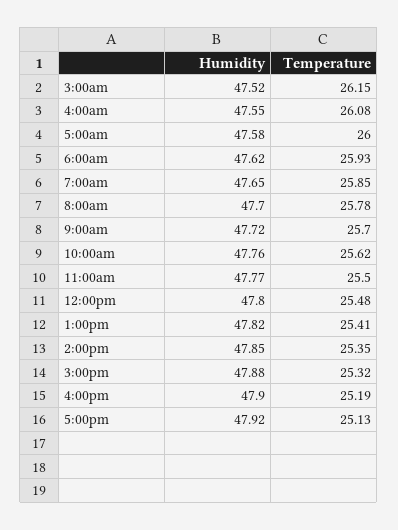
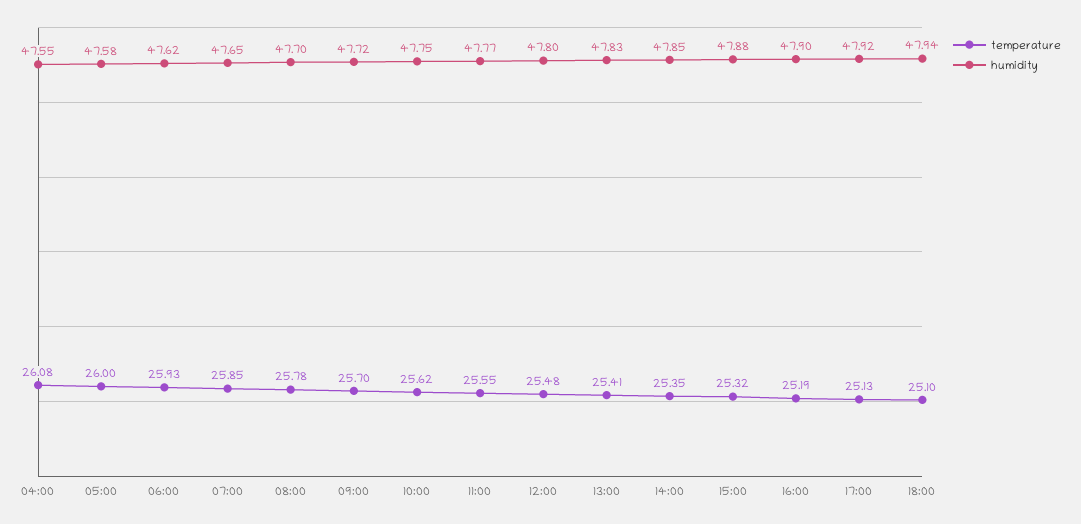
Humidity, 3:00am: 47.52 -> none
Temperature, 3:00am: 26.15 -> none
Humidity, 10:00am: 47.76 -> 47.75
Temperature, 11:00am: 25.5 -> 25.55
Humidity, 1:00pm: 47.82 -> 47.83
Temperature, 18:00: none -> 25.1
Humidity, 18:00: none -> 47.94

